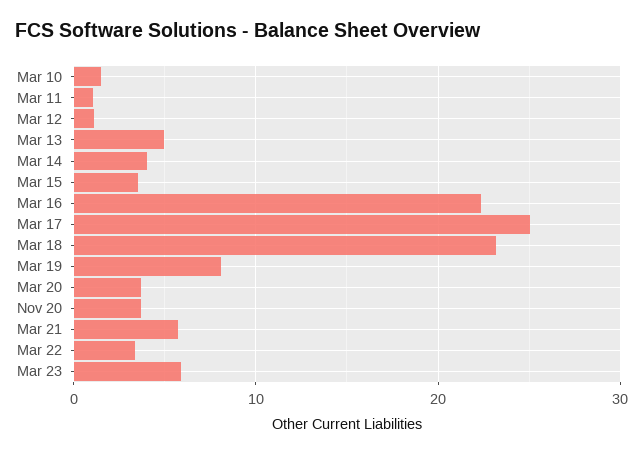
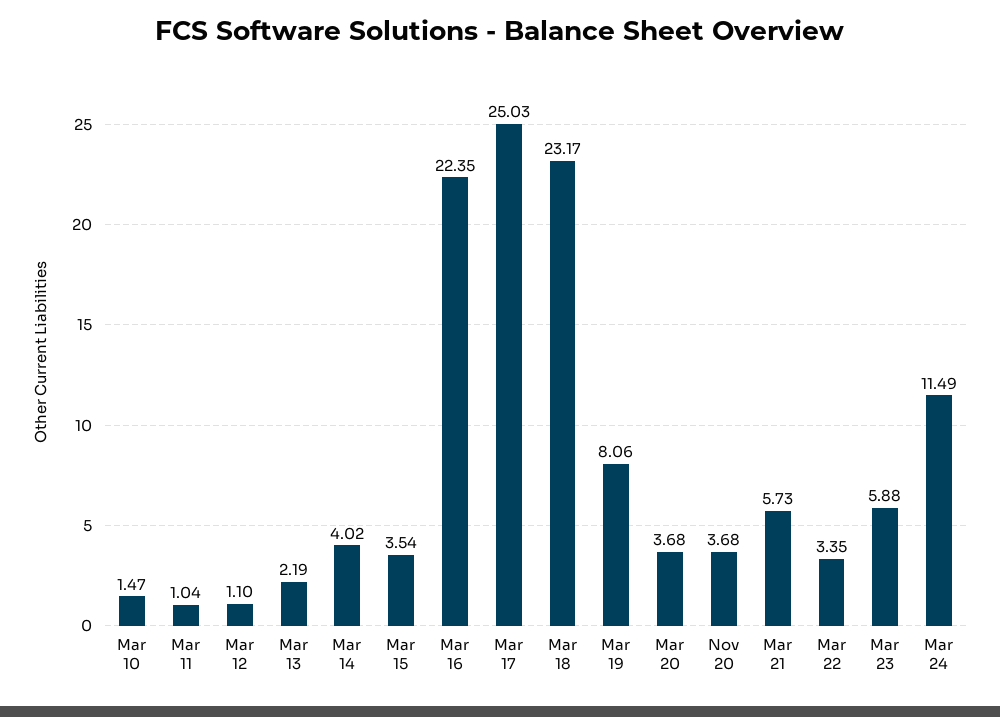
Mar 13: 5 -> 2.19
Mar 24: none -> 11.49

